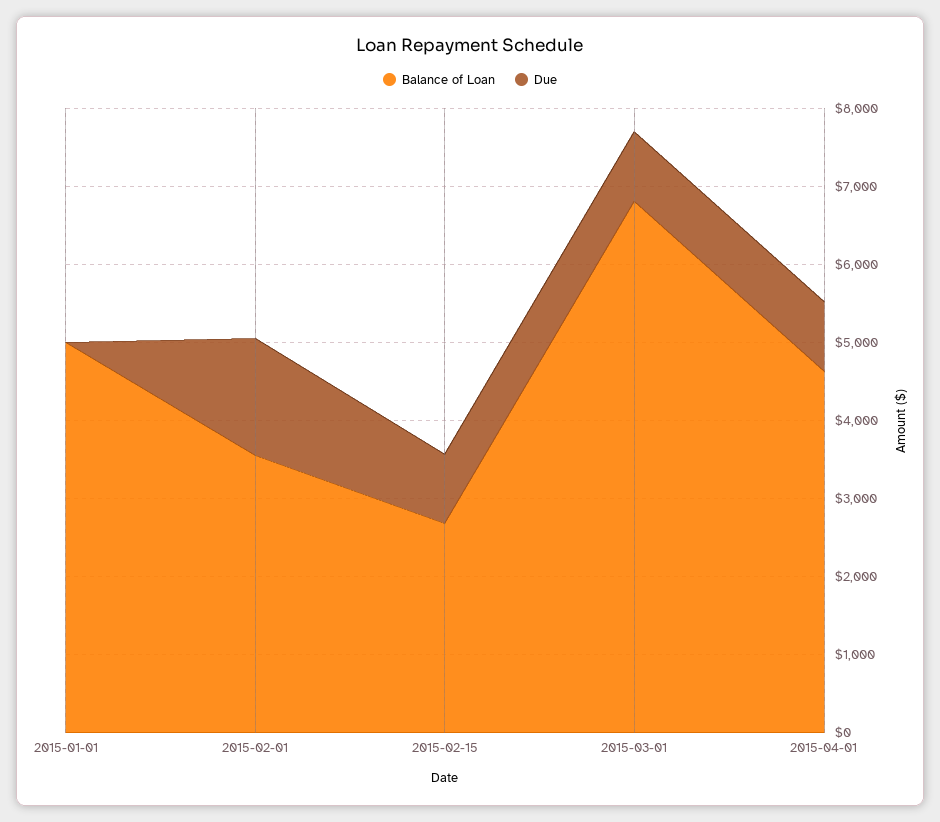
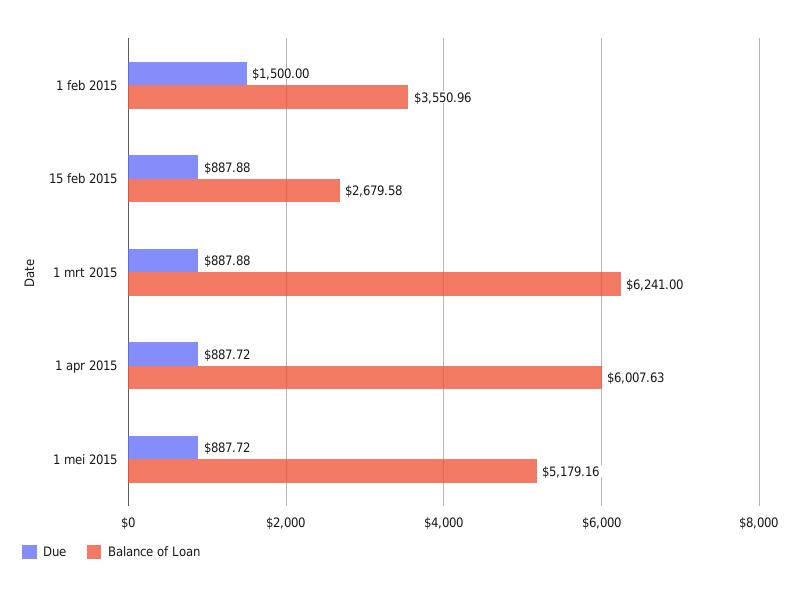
Balance of Loan, 2015-01-01: 5000 -> none
Due, 2015-01-01: 0 -> none
Balance of Loan, 2015-03-01: 6800 -> 6241
Balance of Loan, 2015-04-01: 4600 -> 6007.63
Due, 1 mei 2015: none -> 887.72
Balance of Loan, 1 mei 2015: none -> 5179.16

